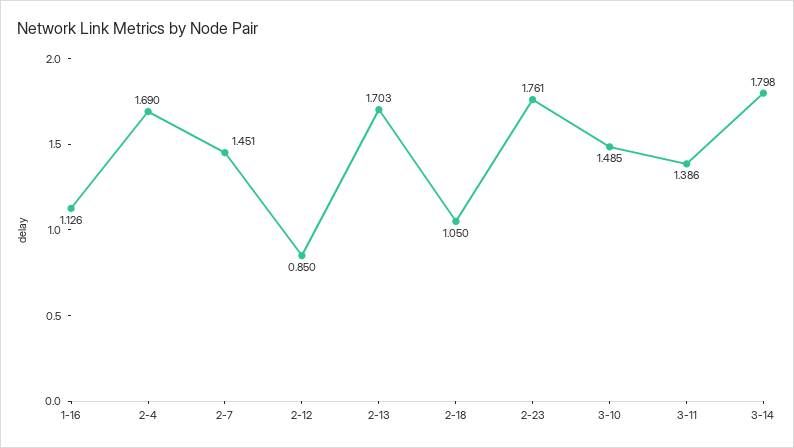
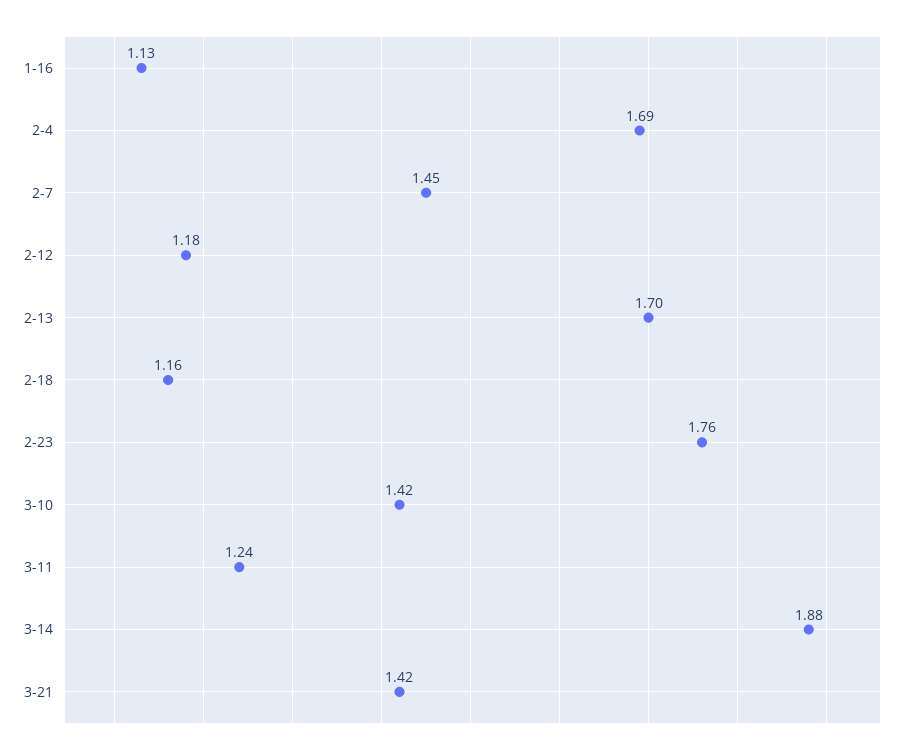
2-12: 0.85 -> 1.18
2-18: 1.05 -> 1.16
3-10: 1.485 -> 1.42
3-11: 1.386 -> 1.24
3-14: 1.798 -> 1.88
3-21: none -> 1.42

